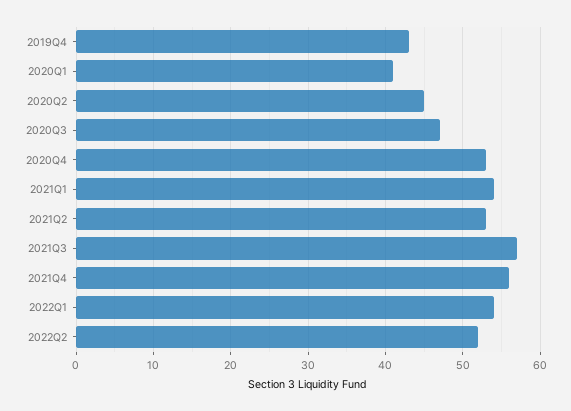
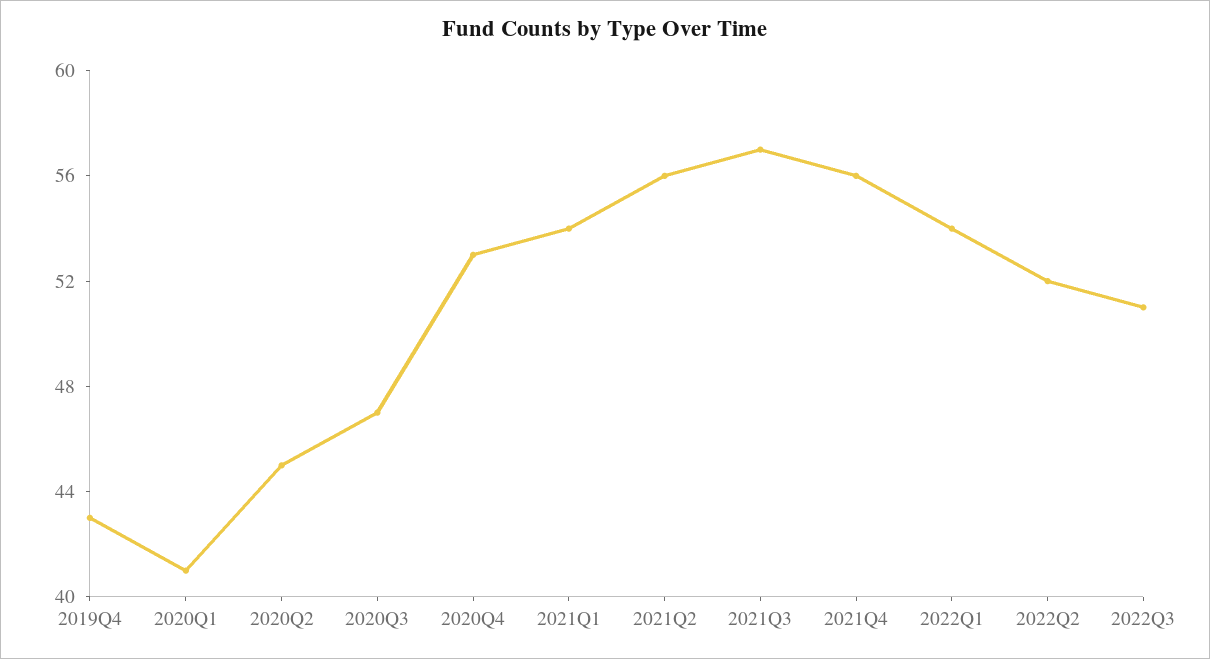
2021Q2: 53 -> 56
2022Q3: none -> 51

